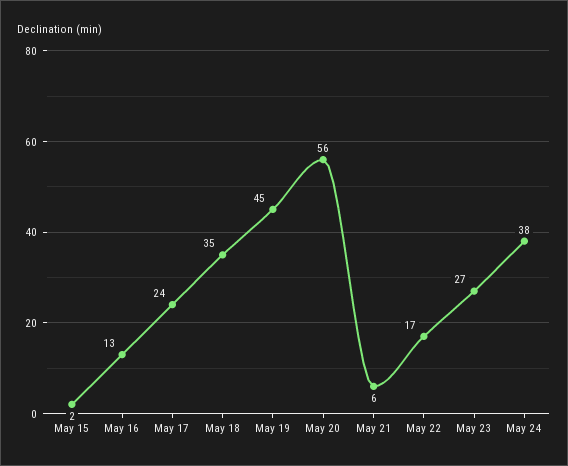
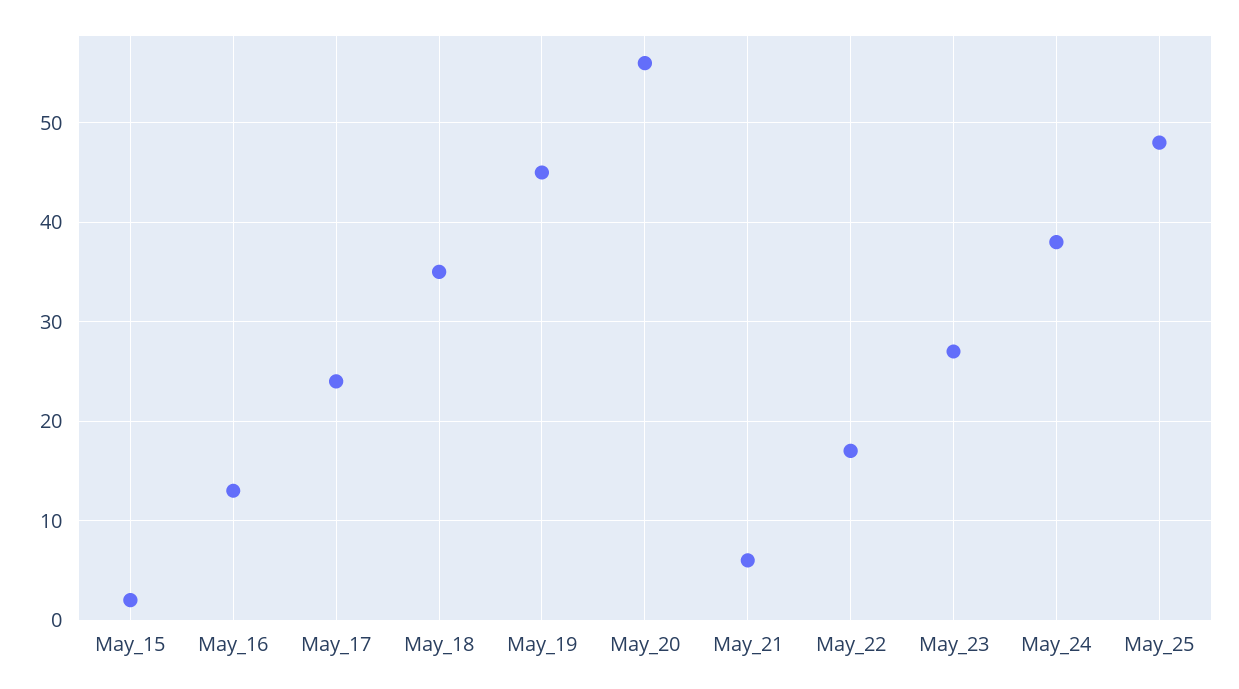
May_25: none -> 48

